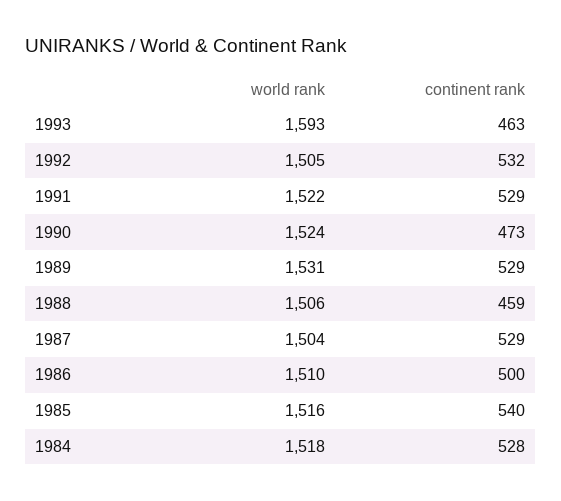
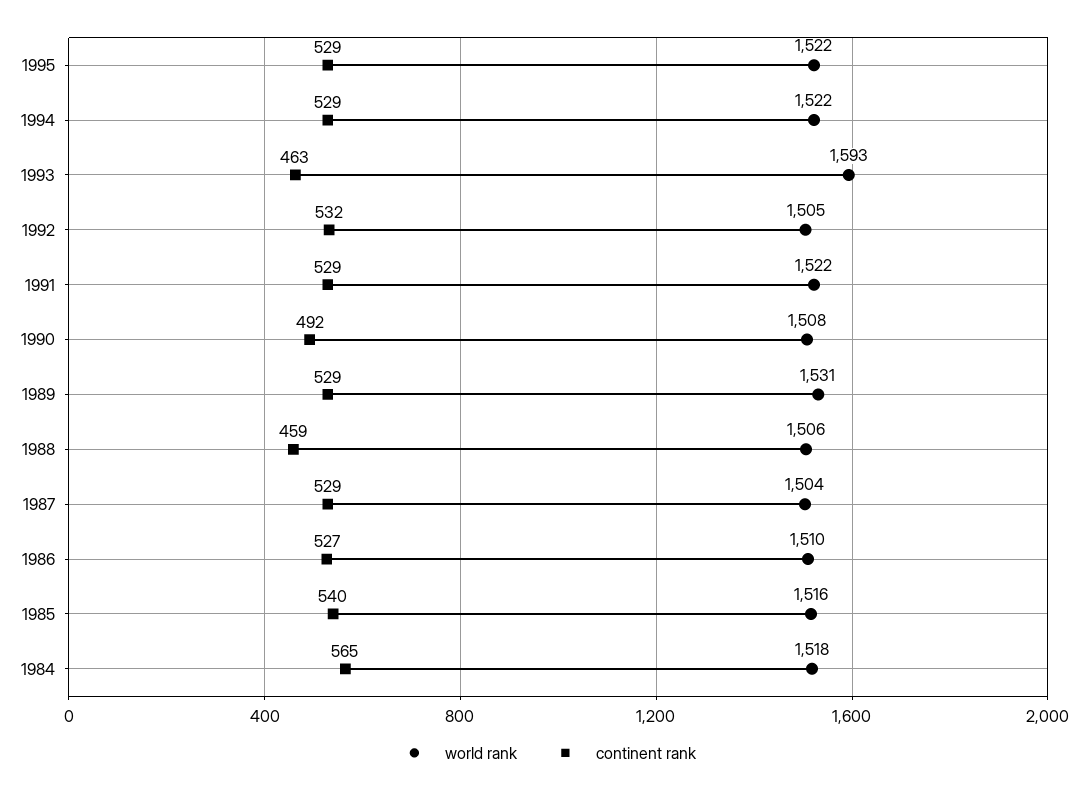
world rank, 1990: 1524 -> 1508
continent rank, 1990: 473 -> 492
continent rank, 1986: 500 -> 527
continent rank, 1984: 528 -> 565
world rank, 1995: none -> 1522
continent rank, 1995: none -> 529
world rank, 1994: none -> 1522
continent rank, 1994: none -> 529

